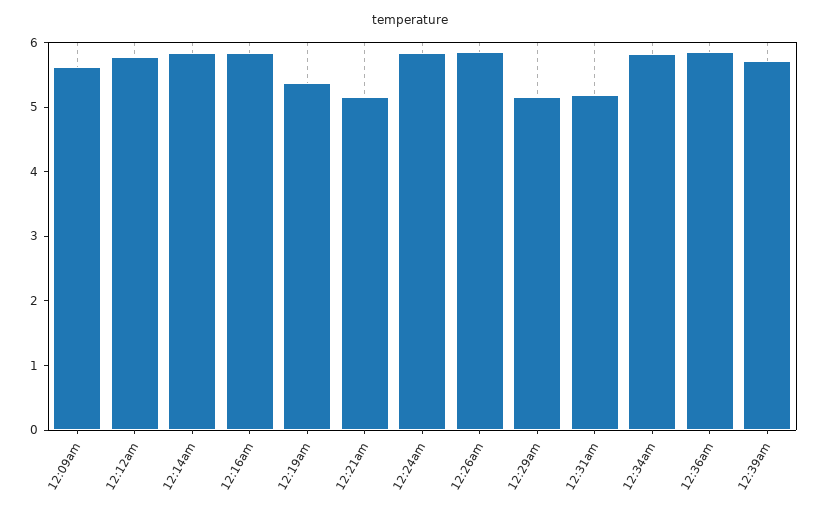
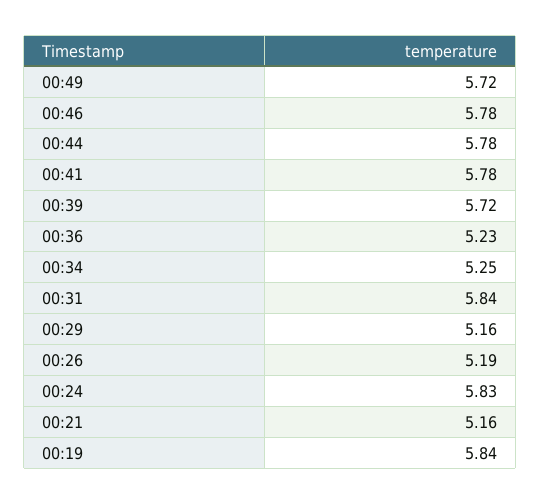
12:09am: 5.6 -> none
12:12am: 5.8 -> none
12:14am: 5.8 -> none
12:16am: 5.8 -> none
12:19am: 5.4 -> 5.84
12:26am: 5.8 -> 5.19
12:31am: 5.2 -> 5.84
12:34am: 5.8 -> 5.25
12:36am: 5.8 -> 5.23
00:49: none -> 5.72
00:46: none -> 5.78
00:44: none -> 5.78
00:41: none -> 5.78

